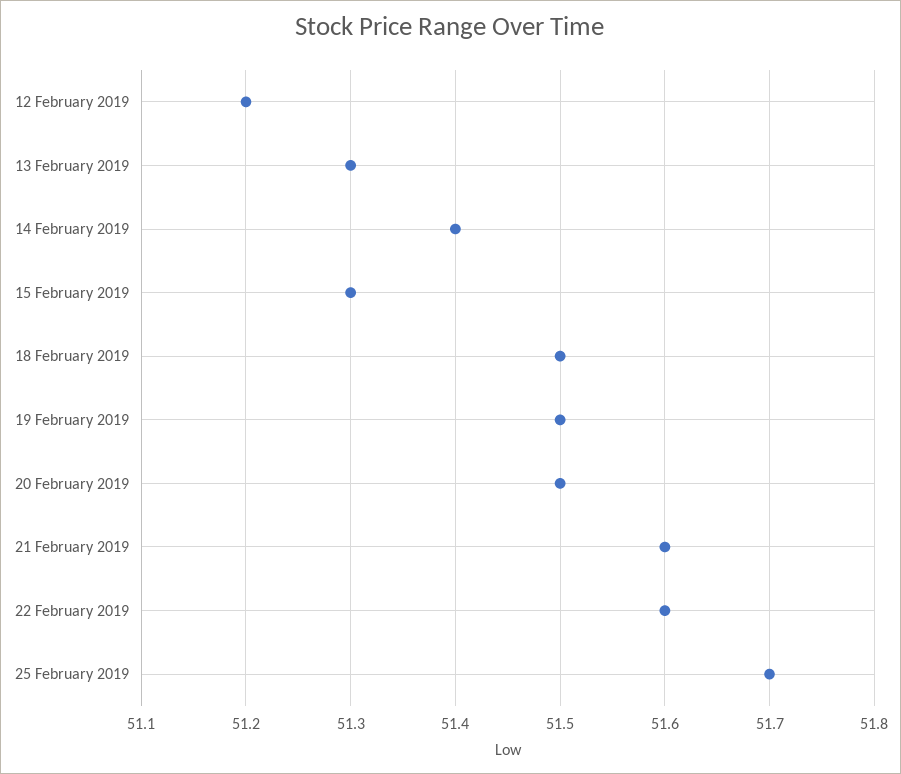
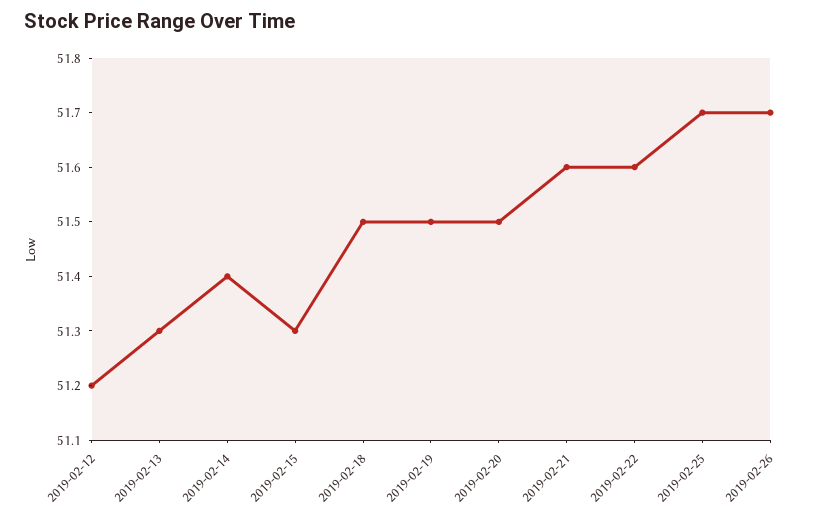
2019-02-26: none -> 51.7

